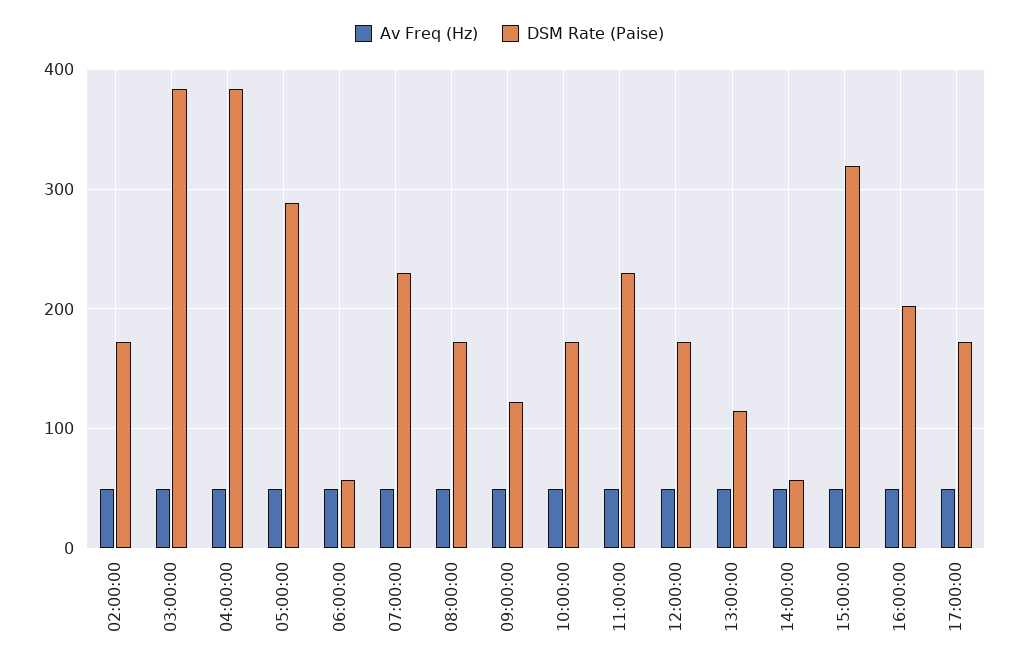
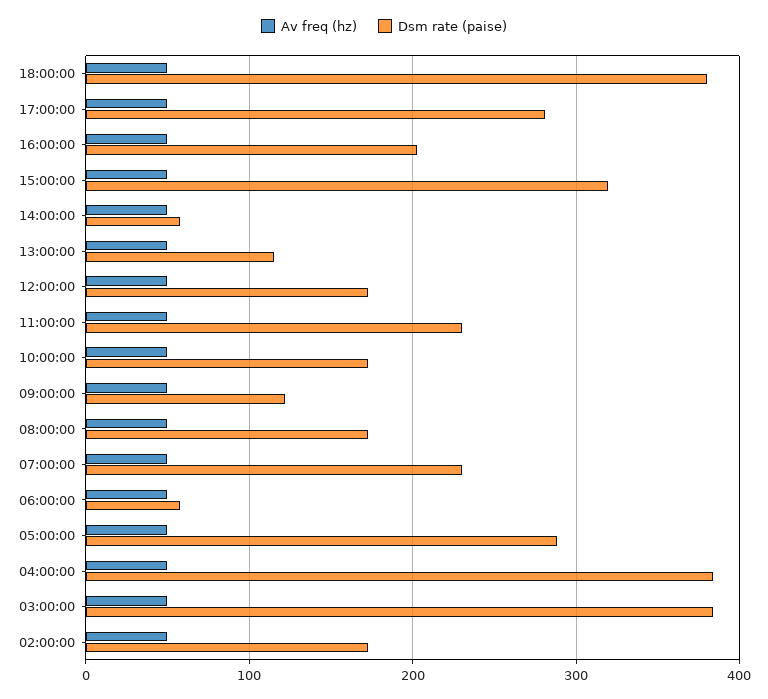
DSM Rate (Paise), 17:00:00: 170 -> 280
Av Freq (Hz), 18:00:00: none -> 50
DSM Rate (Paise), 18:00:00: none -> 380

